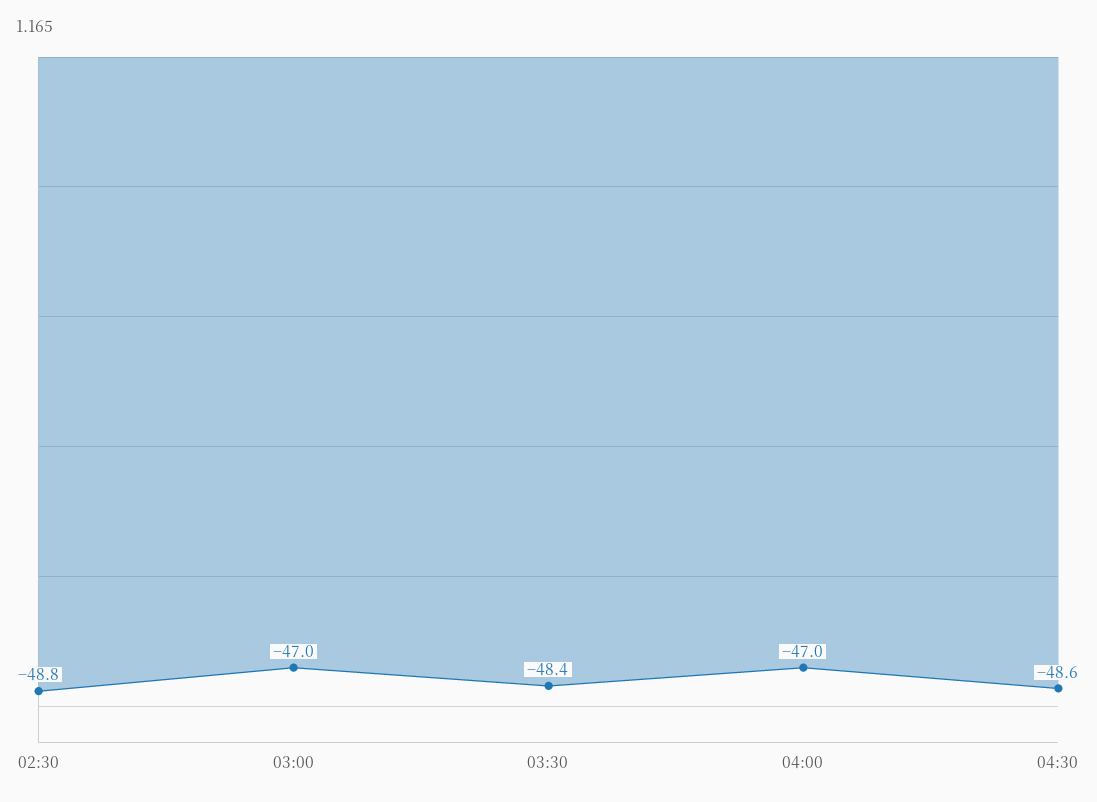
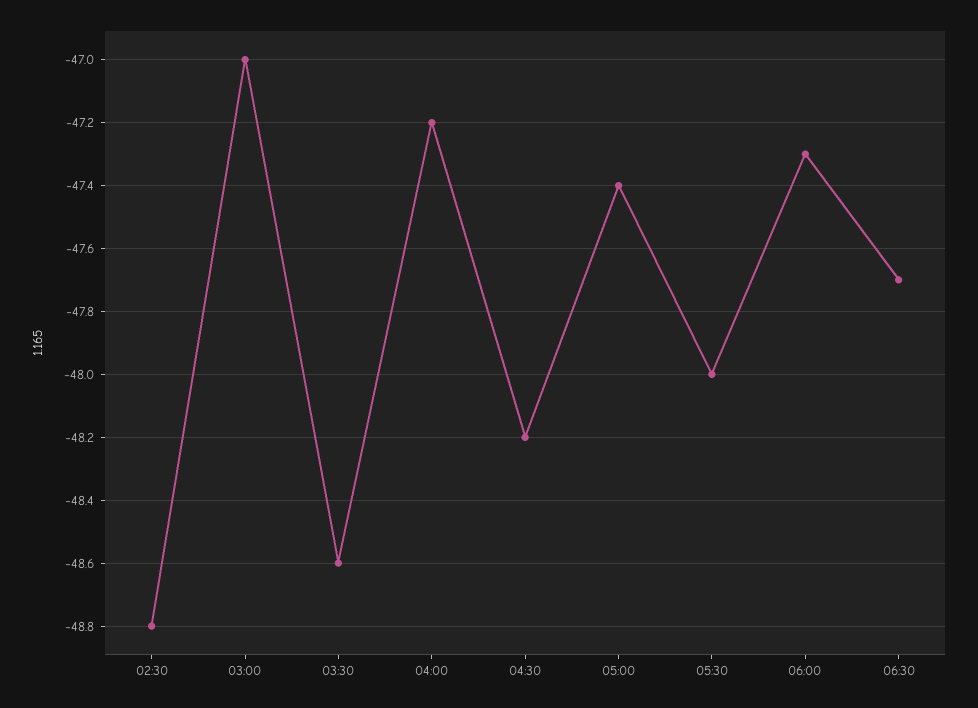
03:30: -48.4 -> -48.6
04:00: -47 -> -47.2
04:30: -48.6 -> -48.2
05:00: none -> -47.4
05:30: none -> -48
06:00: none -> -47.3
06:30: none -> -47.7

